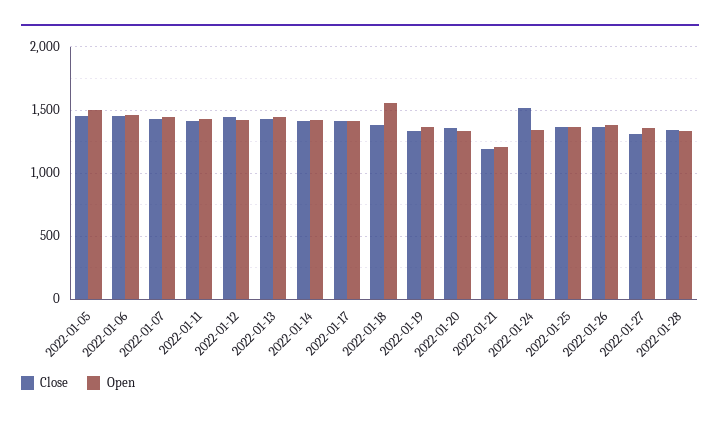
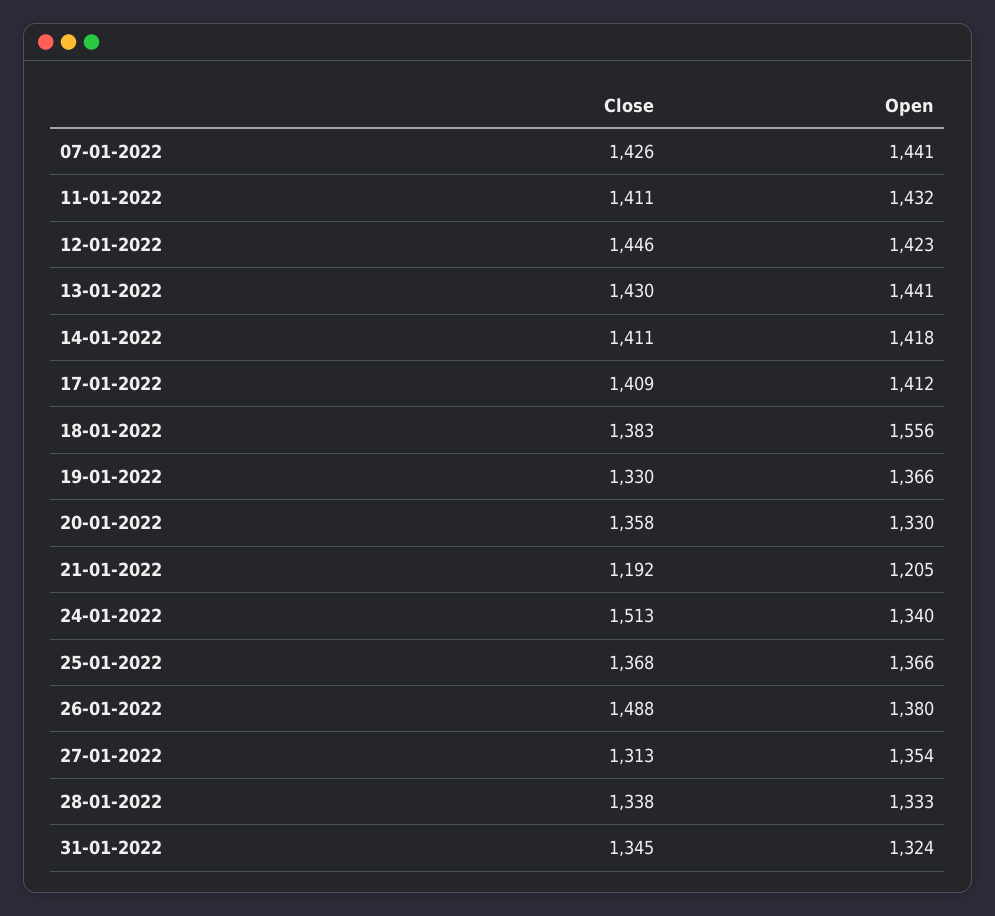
Close, 2022-01-05: 1450 -> none
Open, 2022-01-05: 1500 -> none
Close, 2022-01-06: 1450 -> none
Open, 2022-01-06: 1450 -> none
Close, 2022-01-26: 1350 -> 1488
Close, 31-01-2022: none -> 1345
Open, 31-01-2022: none -> 1324

